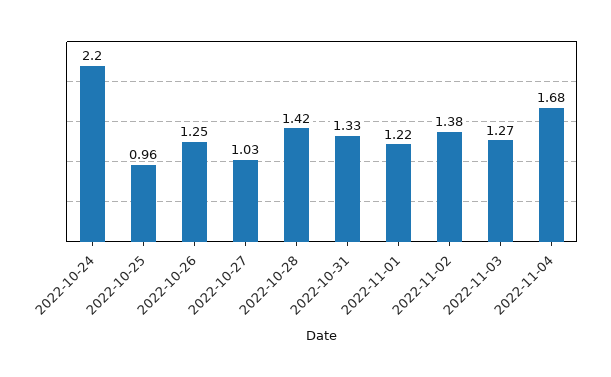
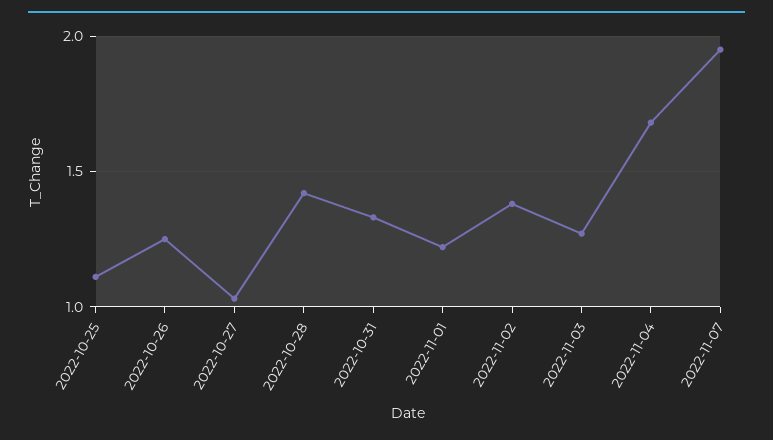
2022-10-24: 2.2 -> none
2022-10-25: 0.96 -> 1.1
2022-11-07: none -> 1.95

